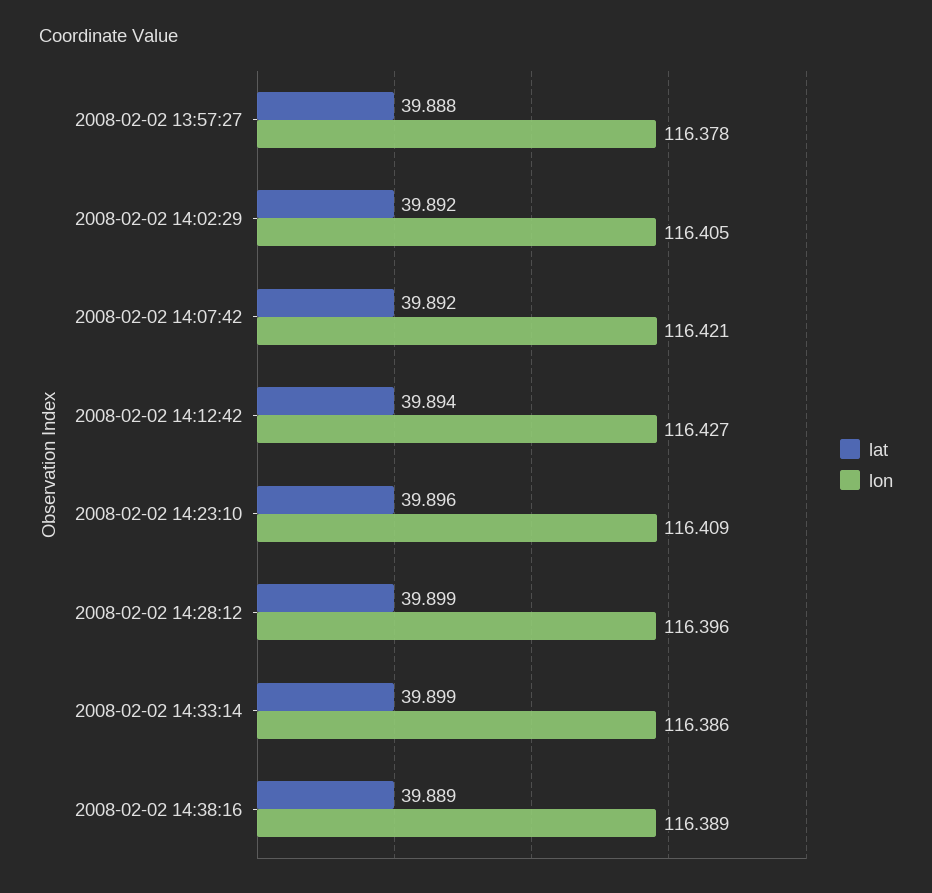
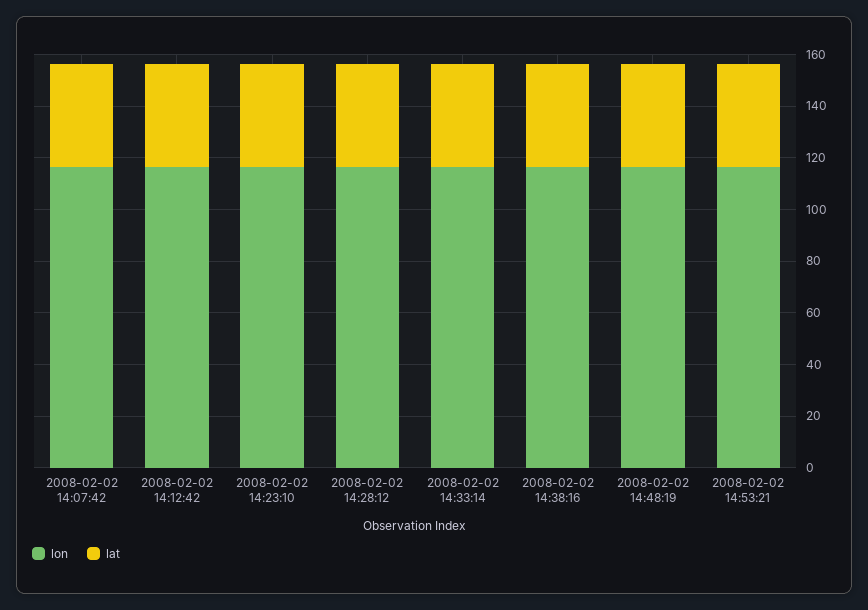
lat, 2008-02-02 13:57:27: 39.888 -> none
lon, 2008-02-02 13:57:27: 116.378 -> none
lat, 2008-02-02 14:02:29: 39.892 -> none
lon, 2008-02-02 14:02:29: 116.405 -> none
lon, 2008-02-02 14:48:19: none -> 115
lat, 2008-02-02 14:48:19: none -> 40
lon, 2008-02-02 14:53:21: none -> 115
lat, 2008-02-02 14:53:21: none -> 40

